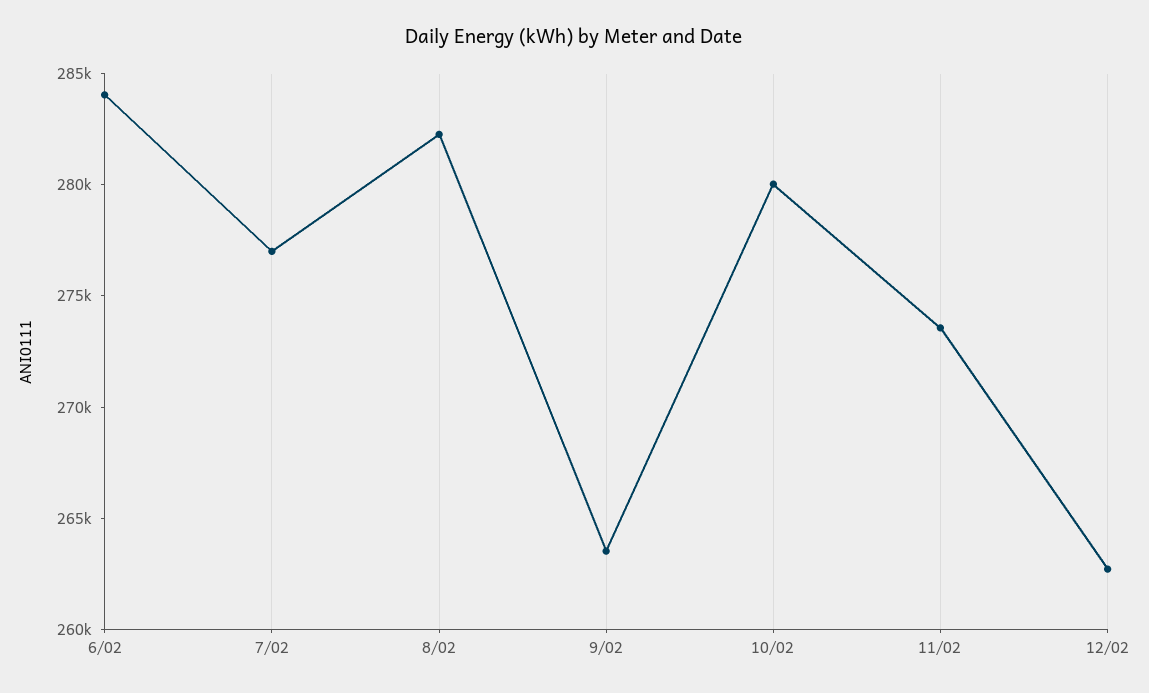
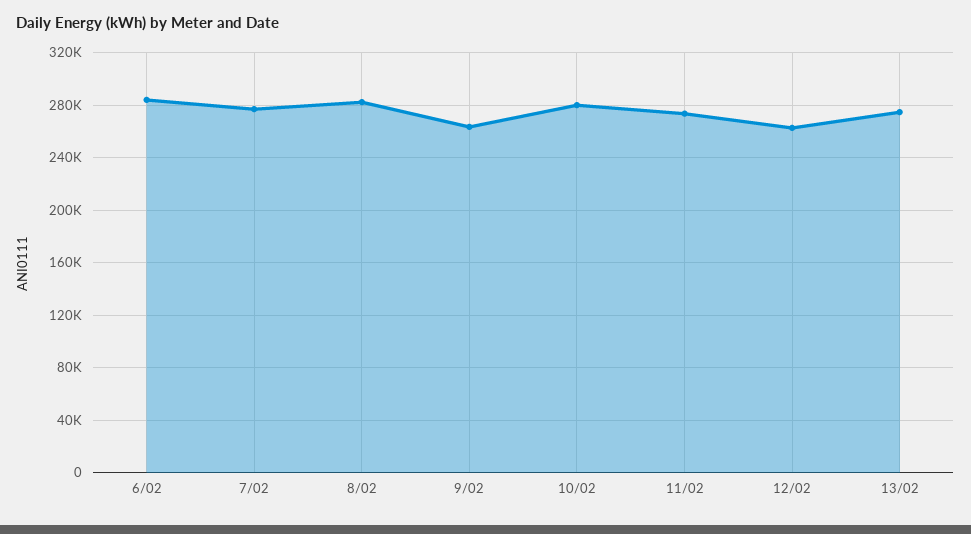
13/02: none -> 275000

